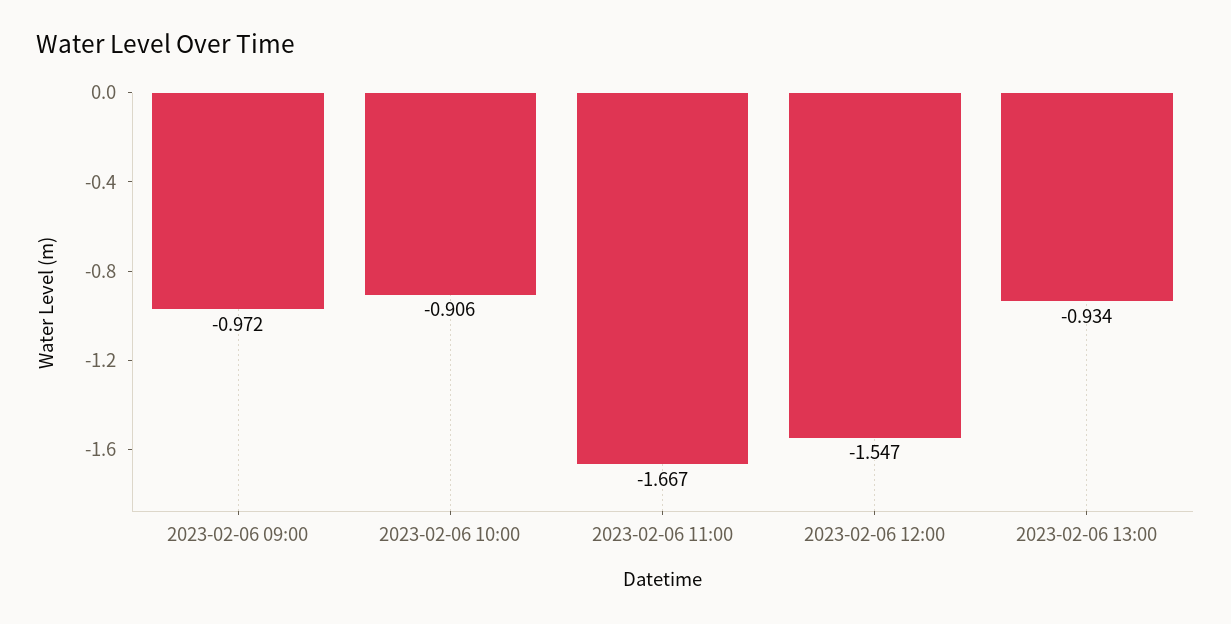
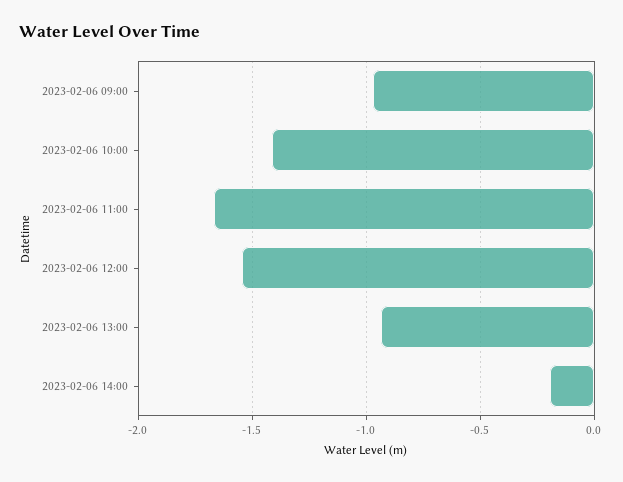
2023-02-06 10:00: -0.906 -> -1.4
2023-02-06 14:00: none -> -0.2

